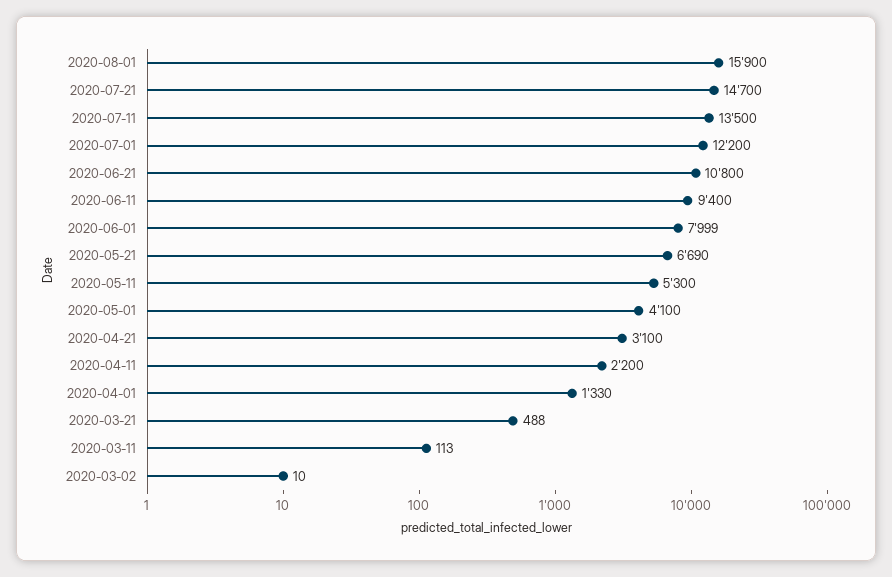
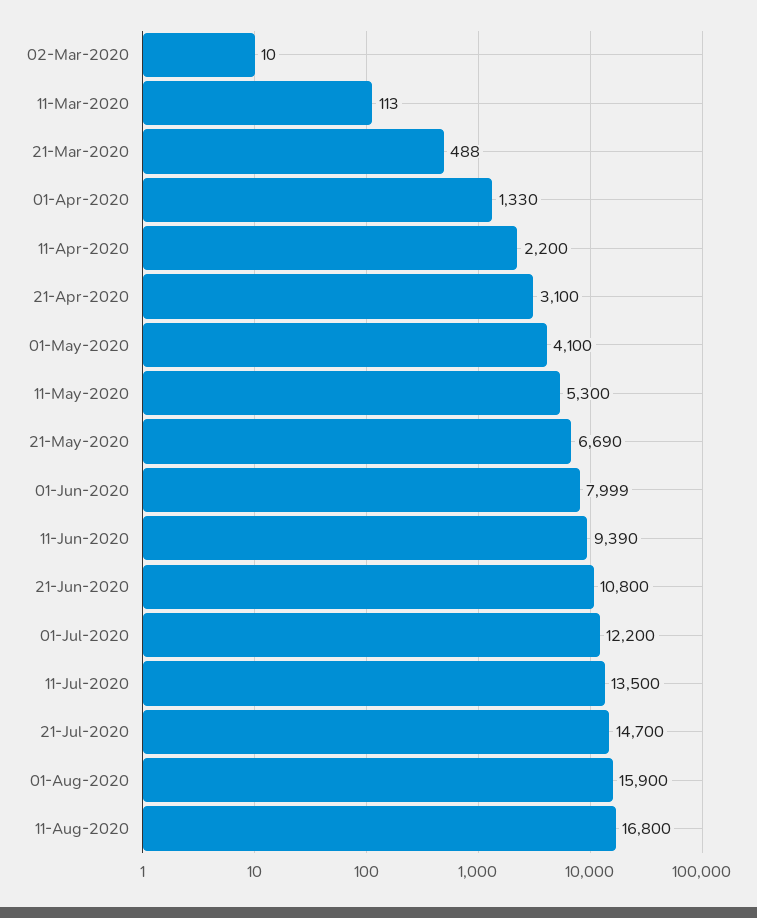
2020-06-11: 9400 -> 9390
11-Aug-2020: none -> 16800

